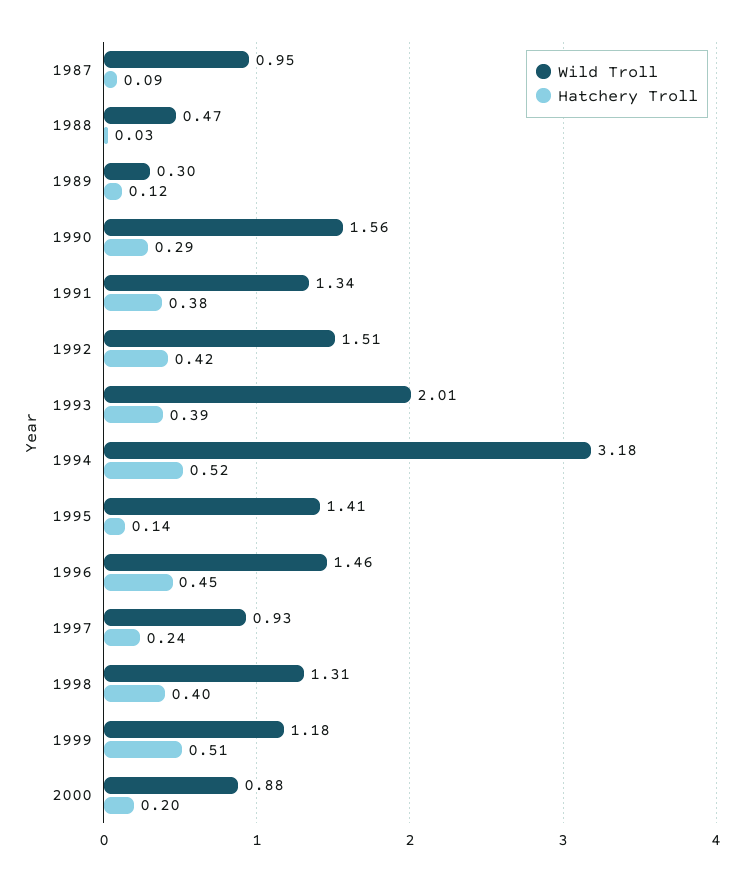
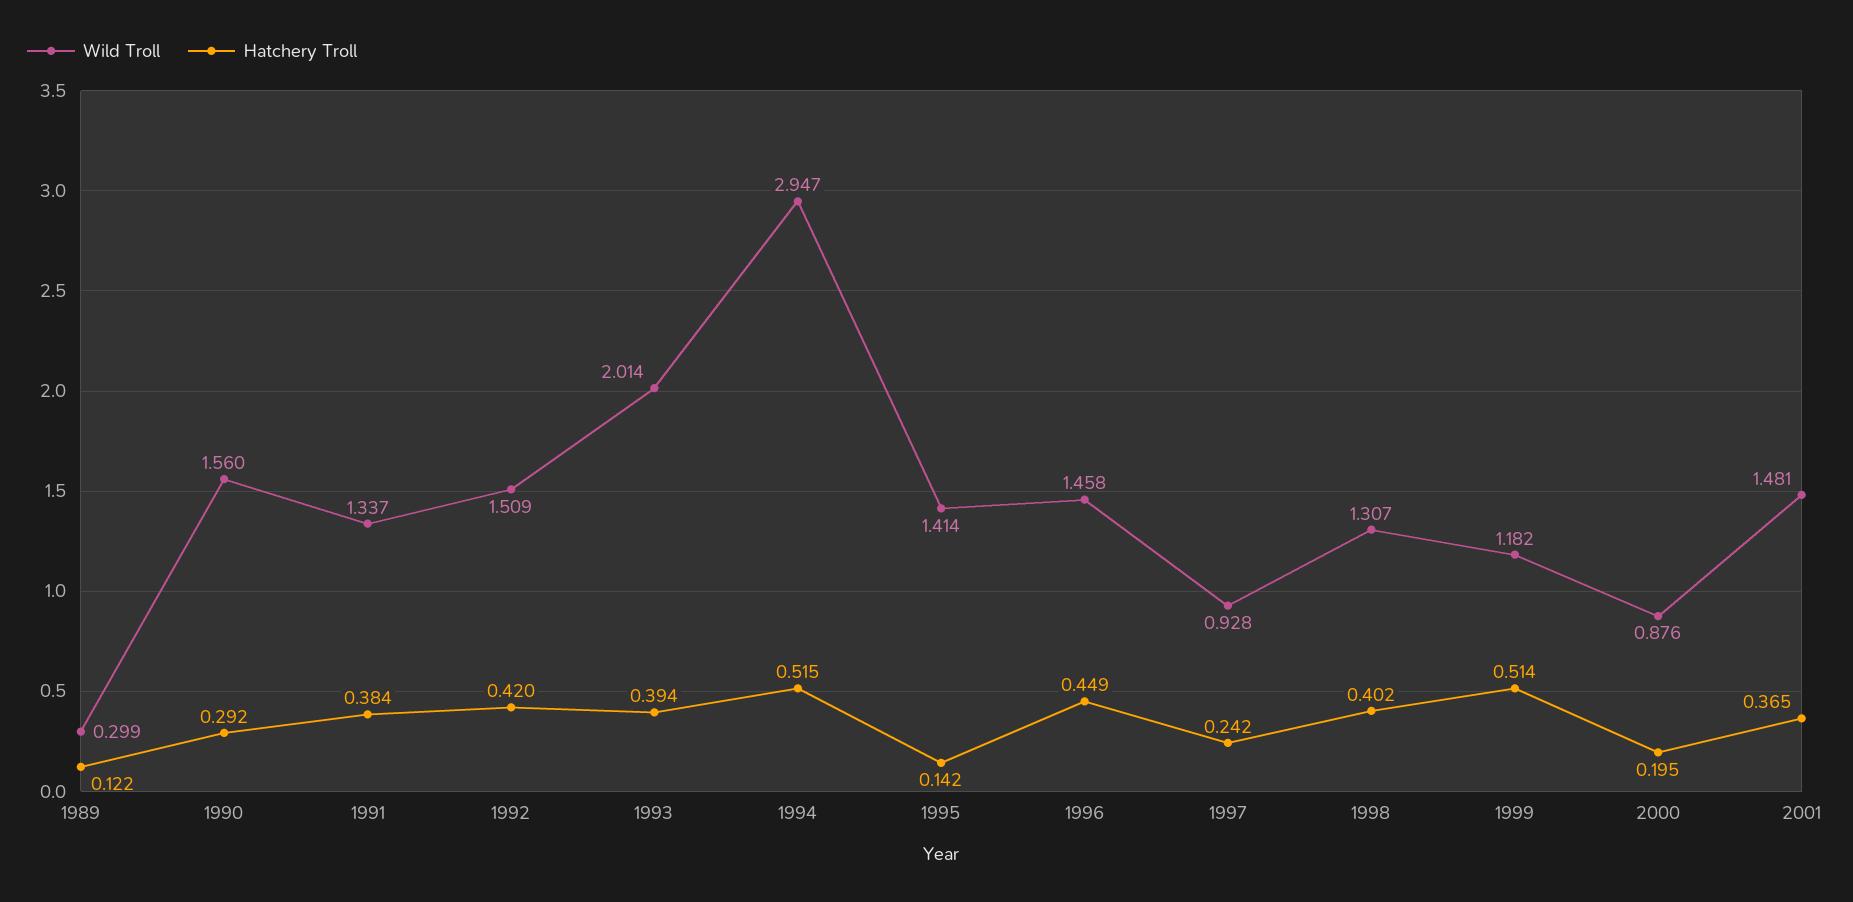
Wild Troll, 1987: 0.95 -> none
Hatchery Troll, 1987: 0.09 -> none
Wild Troll, 1988: 0.47 -> none
Hatchery Troll, 1988: 0.03 -> none
Wild Troll, 1994: 3.18 -> 2.947
Wild Troll, 2001: none -> 1.481
Hatchery Troll, 2001: none -> 0.365

